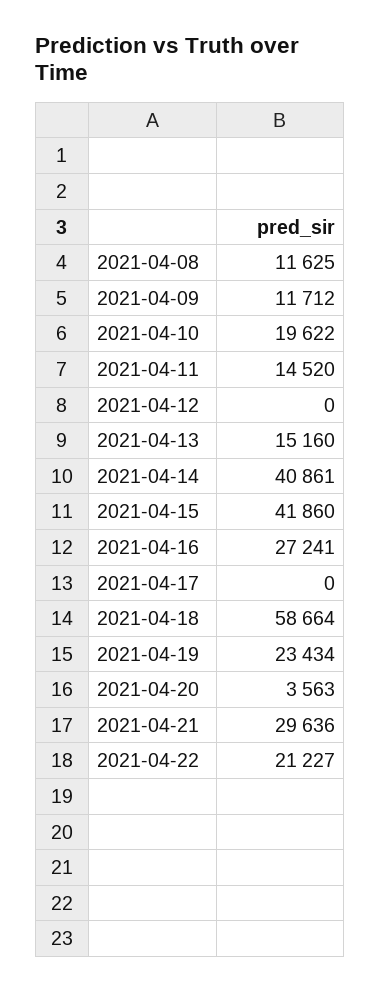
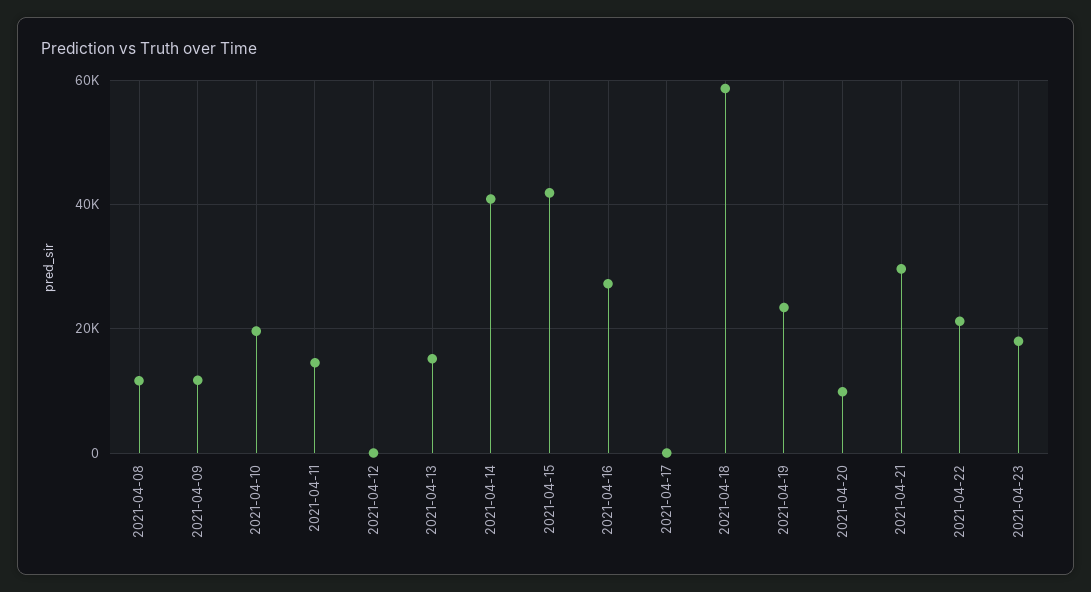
2021-04-20: 3563 -> 10000
2021-04-23: none -> 18000

